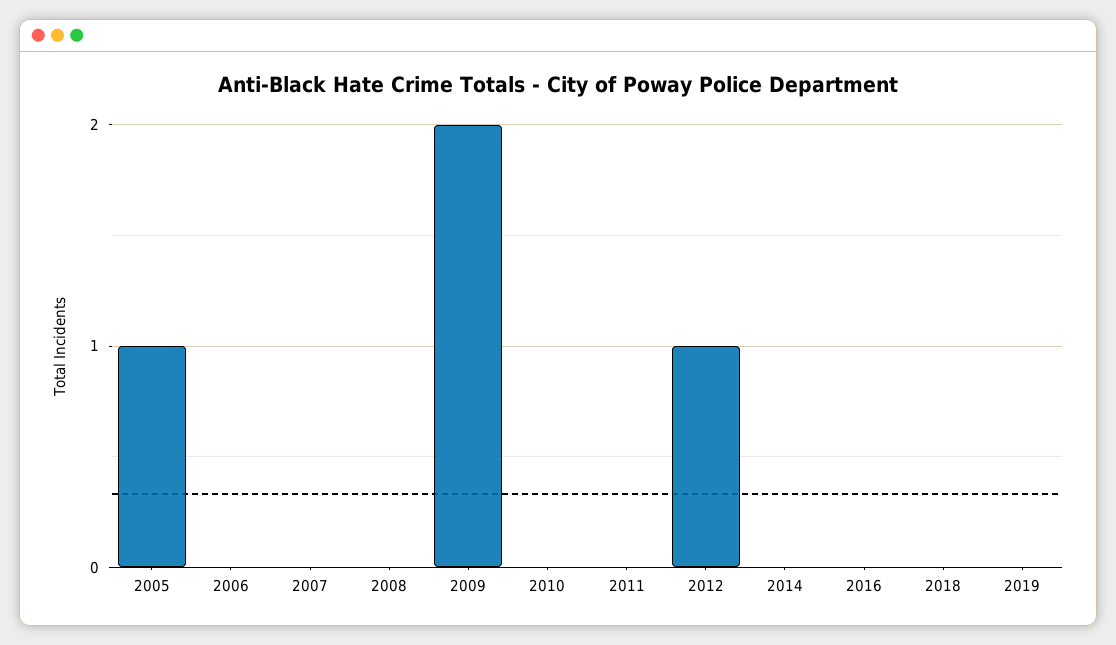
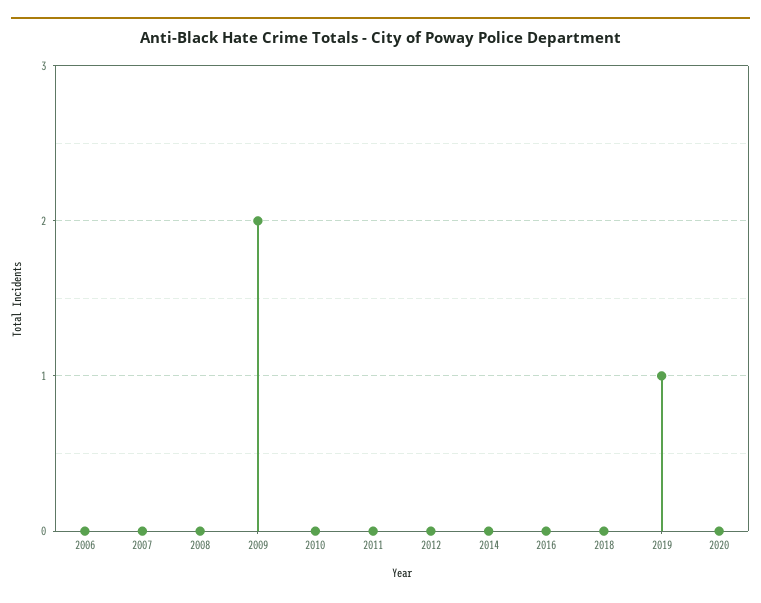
2005: 1 -> none
2012: 1 -> 0
2019: 0 -> 1
2020: none -> 0

